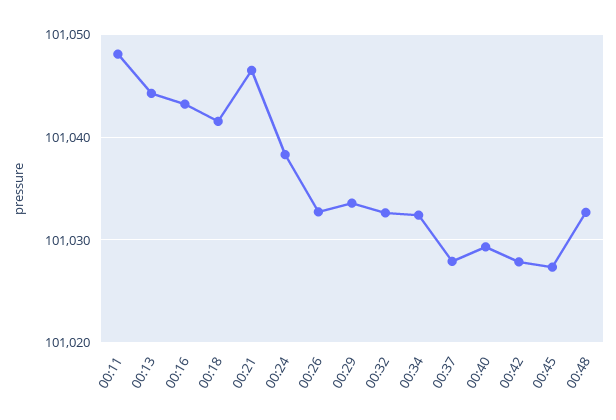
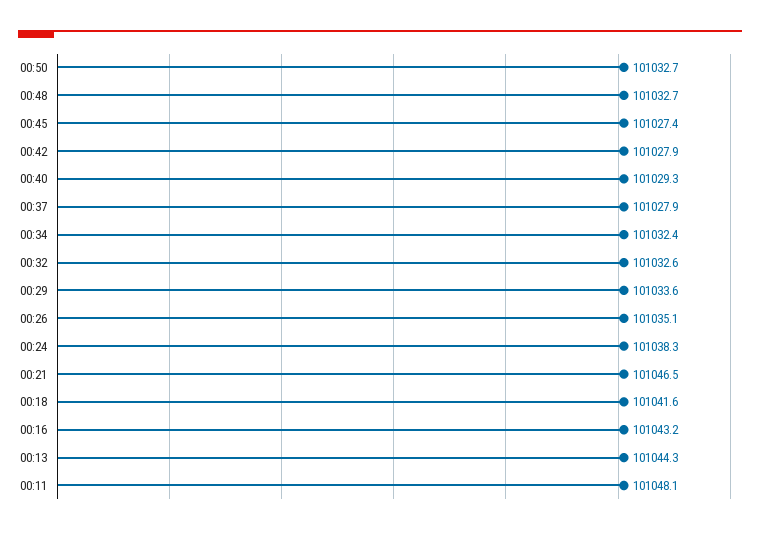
00:26: 101033 -> 101035.1
00:50: none -> 101032.7

